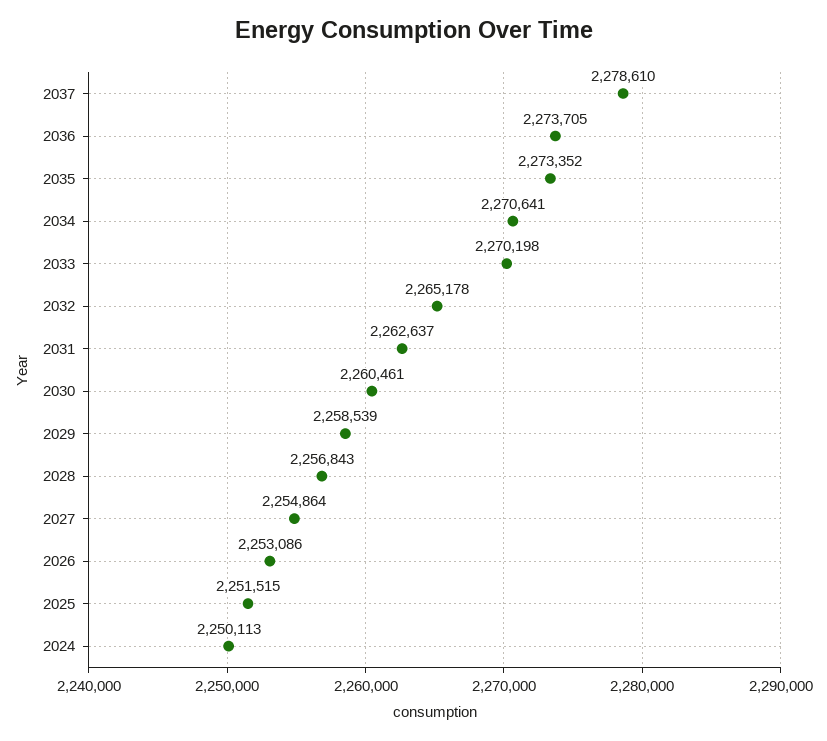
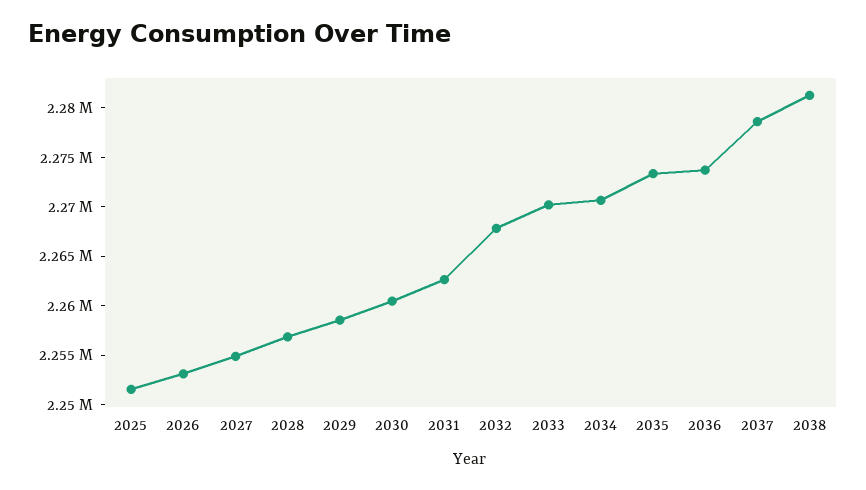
2032: 2265178 -> 2268000
2024: 2250113 -> none
2038: none -> 2281000

